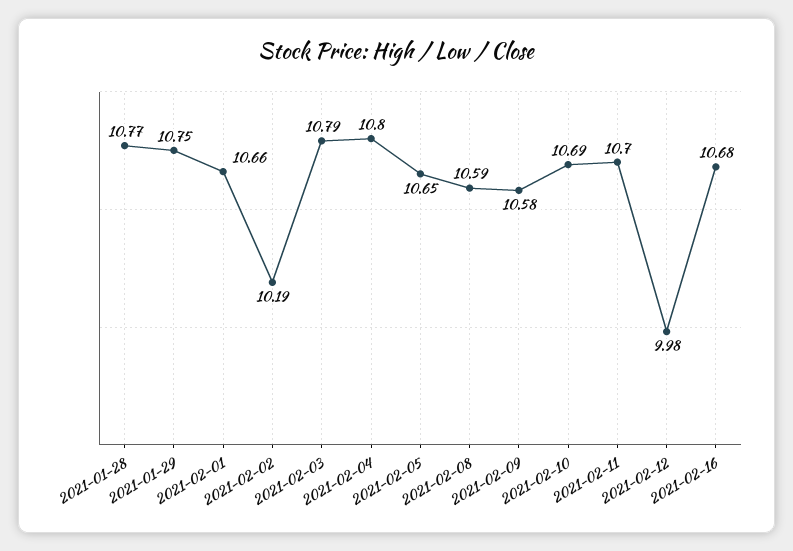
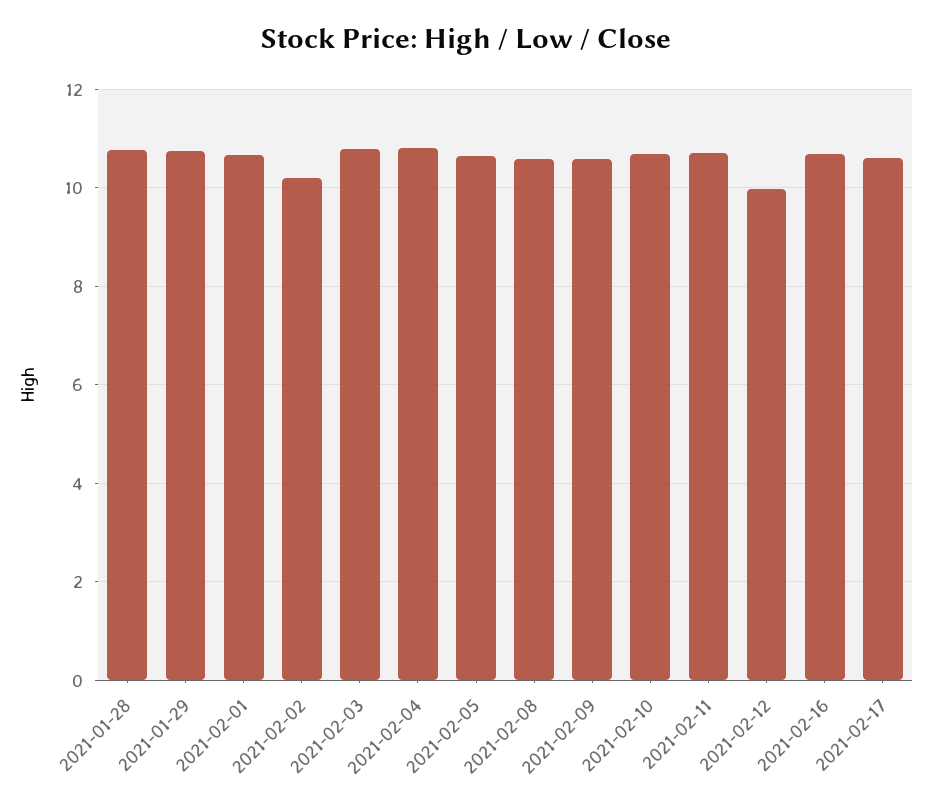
2021-02-17: none -> 10.6

